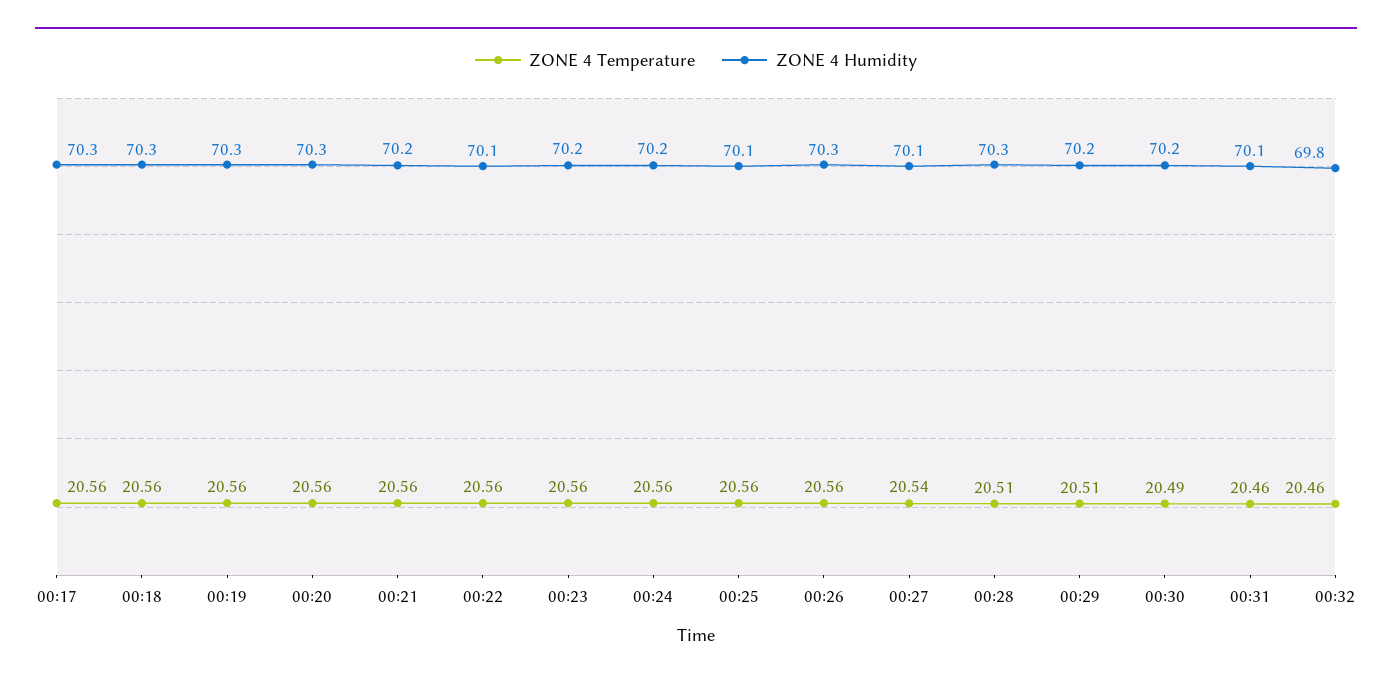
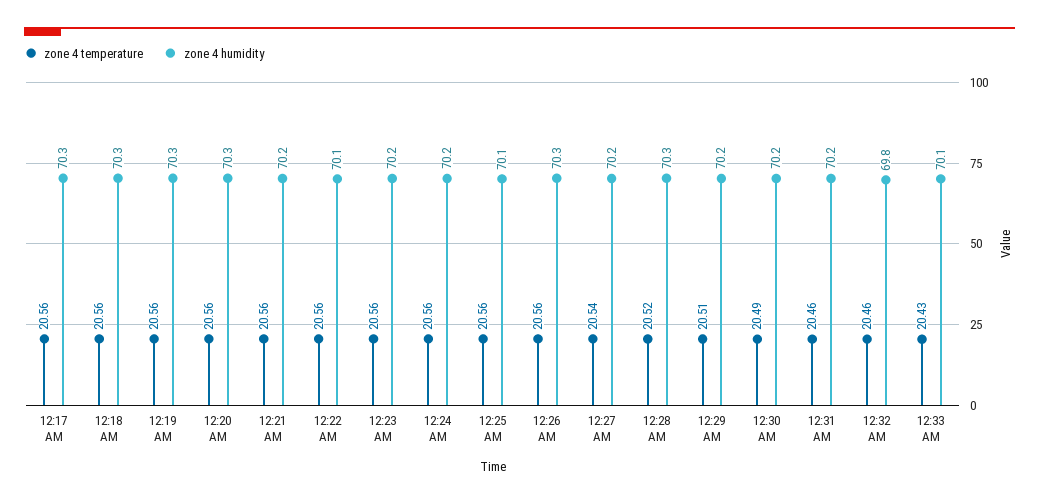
ZONE 4 Humidity, 00:27: 70.1 -> 70.2
ZONE 4 Temperature, 00:28: 20.51 -> 20.52
ZONE 4 Humidity, 00:31: 70.1 -> 70.2
ZONE 4 Temperature, 12:33 AM: none -> 20.43
ZONE 4 Humidity, 12:33 AM: none -> 70.1

